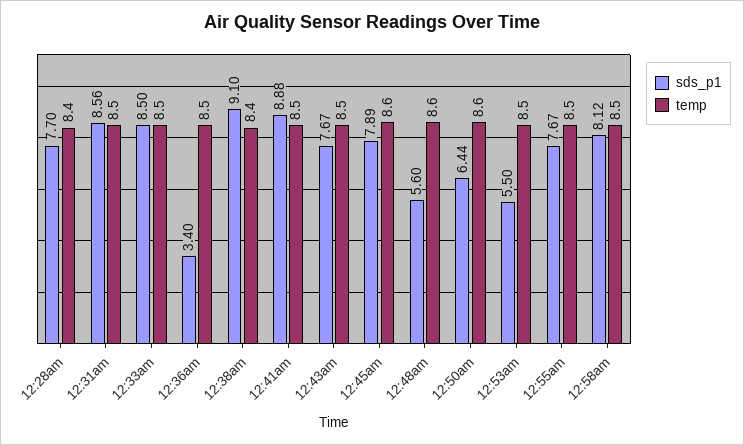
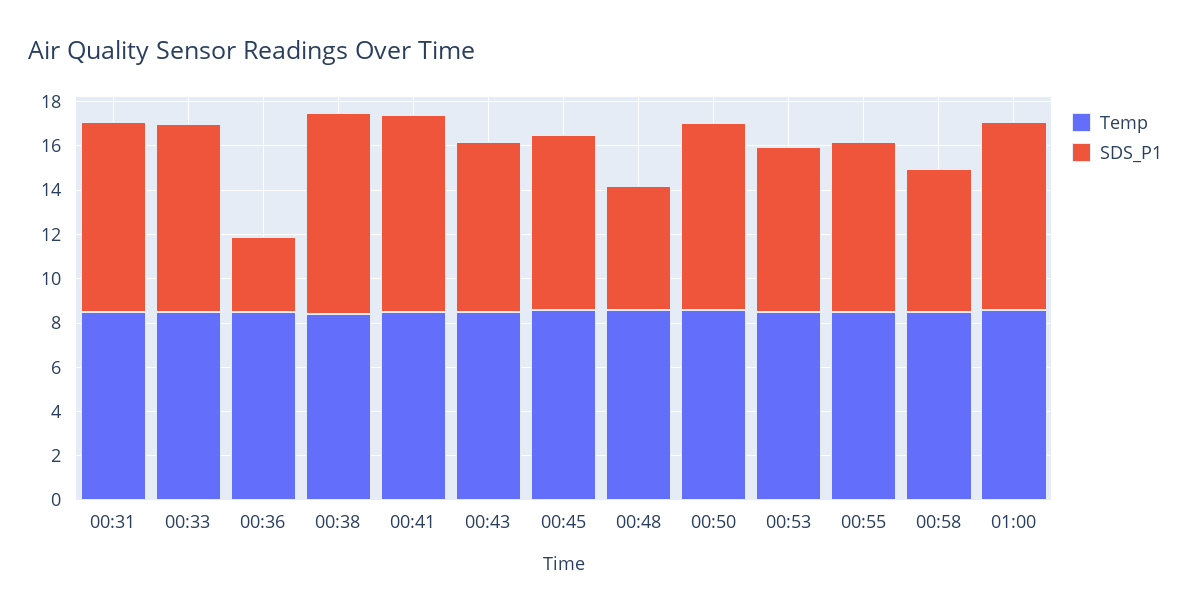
sds_p1, 12:28am: 7.7 -> none
temp, 12:28am: 8.4 -> none
sds_p1, 12:50am: 6.44 -> 8.5
sds_p1, 12:53am: 5.5 -> 7.5
sds_p1, 12:58am: 8.12 -> 6.5
temp, 01:00: none -> 8.5
sds_p1, 01:00: none -> 8.5

